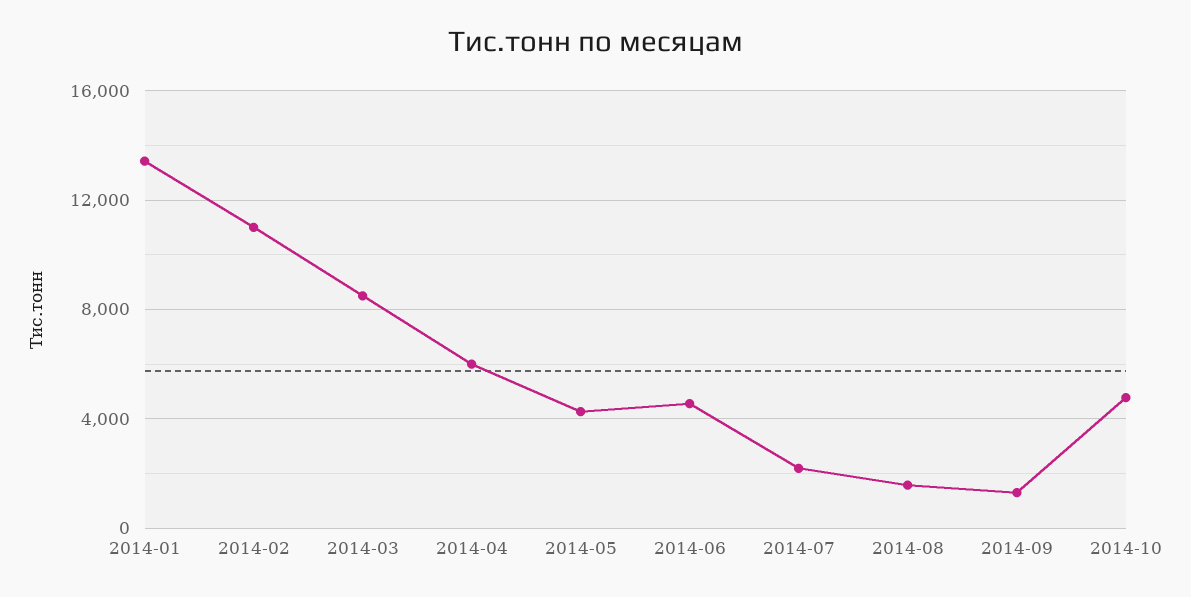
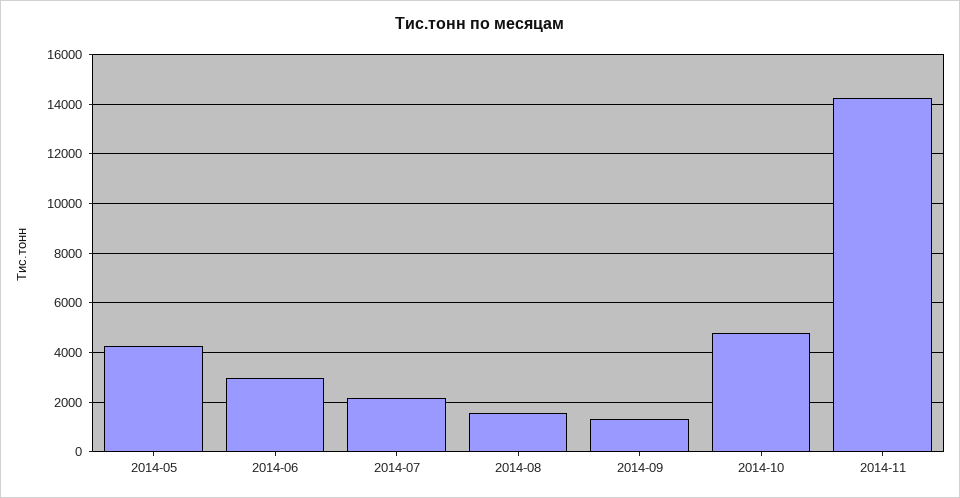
2014-01: 13500 -> none
2014-02: 11000 -> none
2014-03: 8500 -> none
2014-04: 6000 -> none
2014-06: 4500 -> 3000
2014-11: none -> 14250

